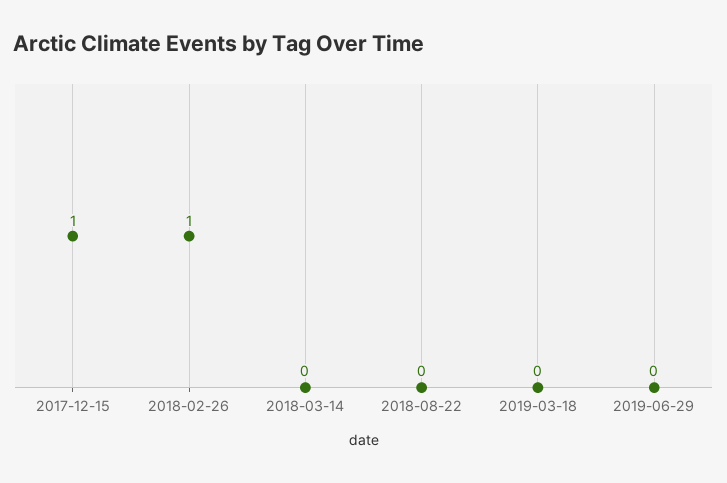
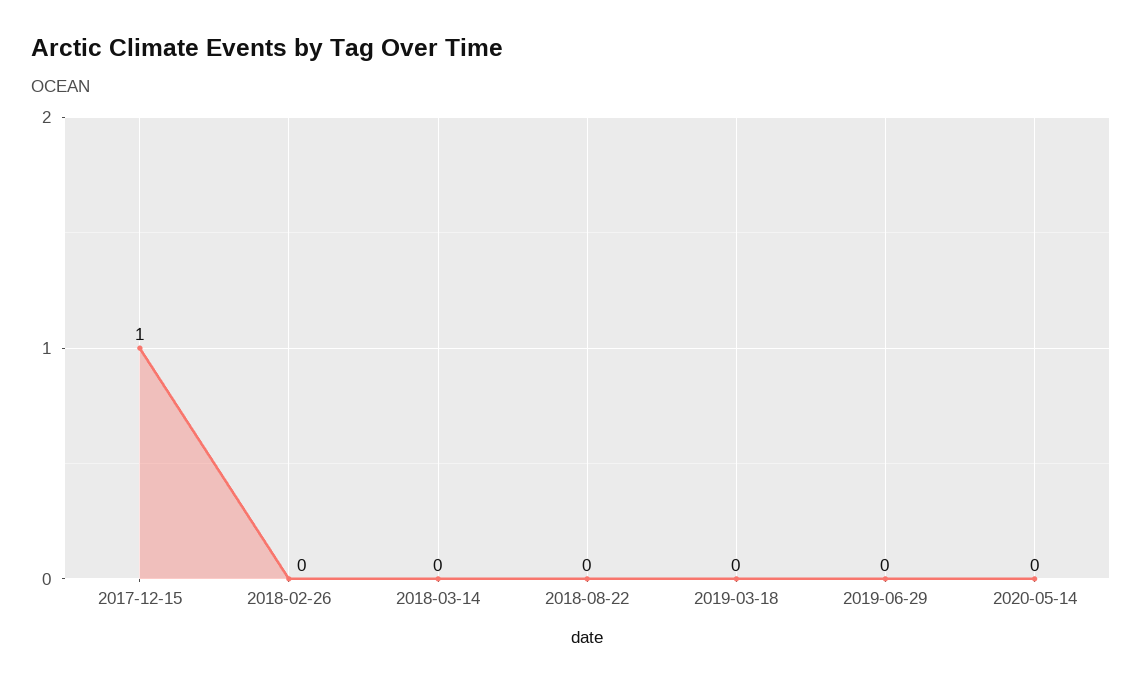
2018-02-26: 1 -> 0
2020-05-14: none -> 0

